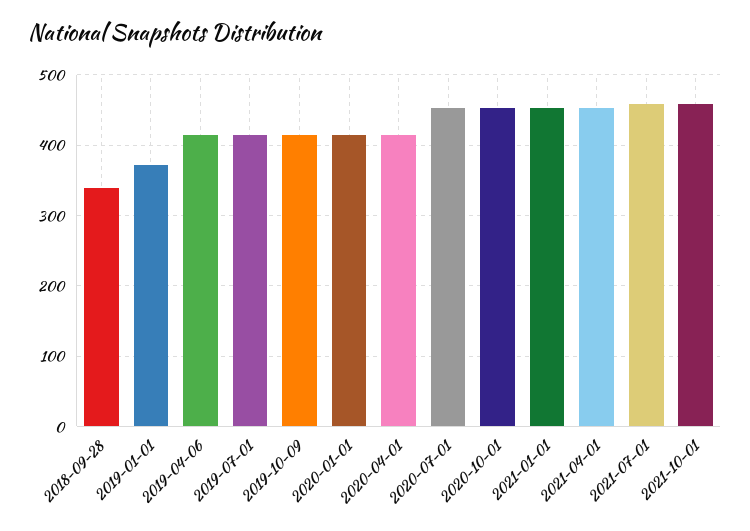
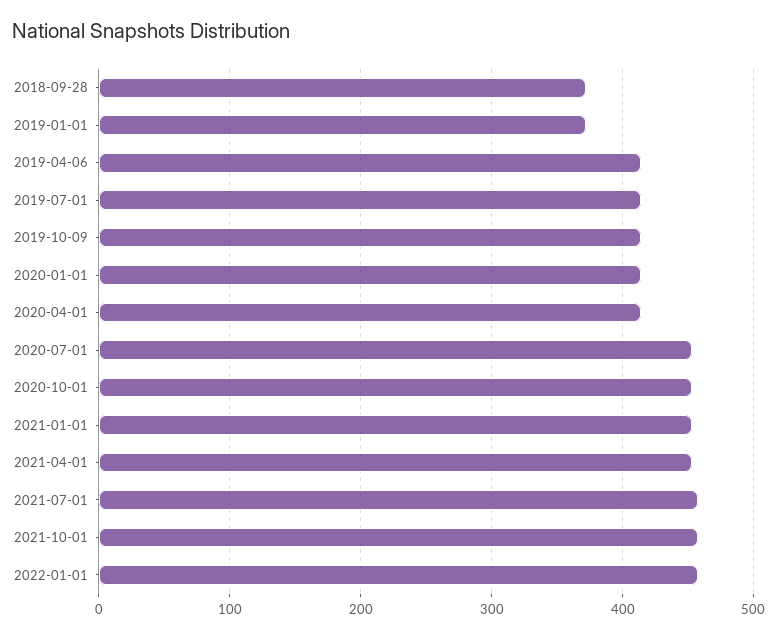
2018-09-28: 340 -> 370
2022-01-01: none -> 460

